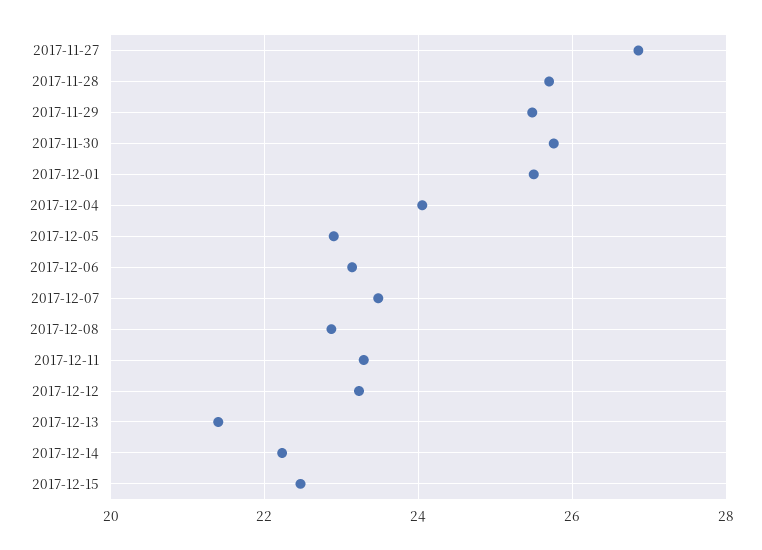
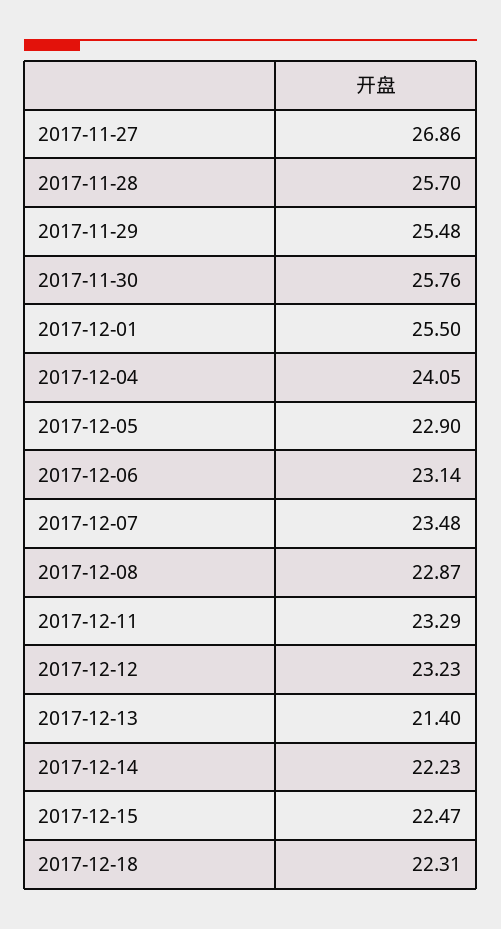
2017-12-18: none -> 22.31

